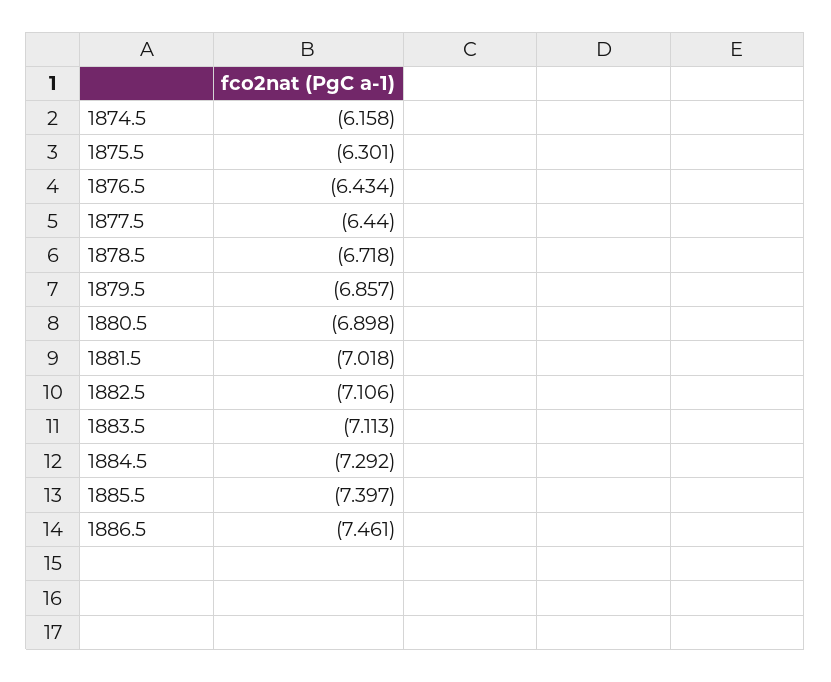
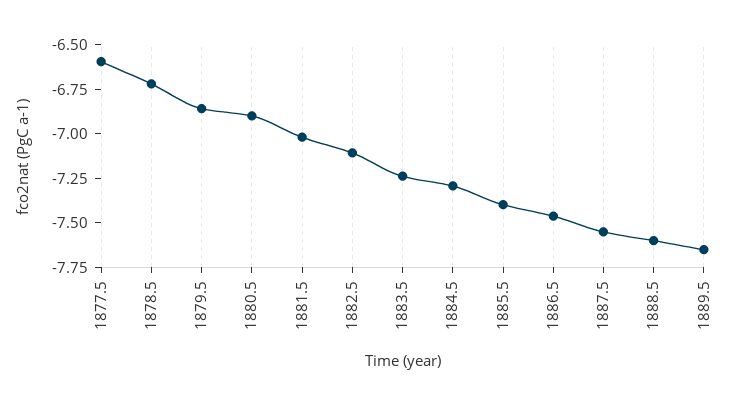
1874.5: -6.158 -> none
1875.5: -6.301 -> none
1876.5: -6.434 -> none
1877.5: -6.44 -> -6.6
1883.5: -7.113 -> -7.25
1887.5: none -> -7.55
1888.5: none -> -7.6
1889.5: none -> -7.65

